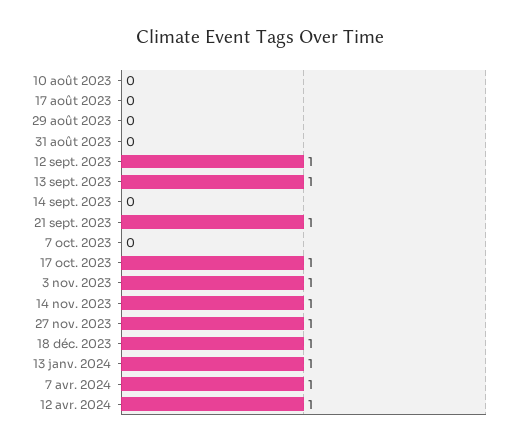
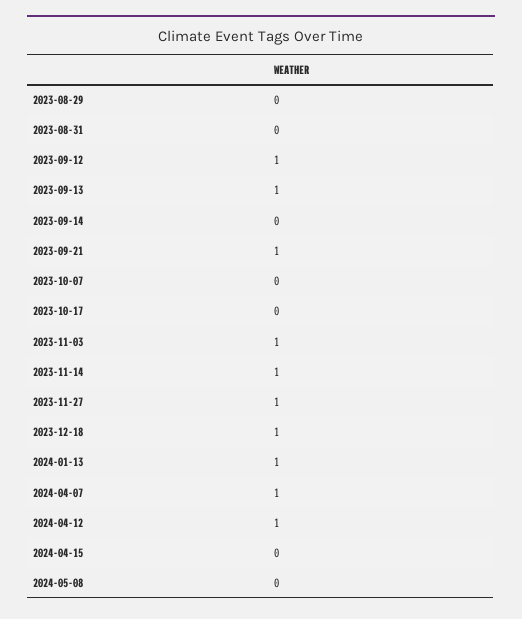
10 août 2023: 0 -> none
17 août 2023: 0 -> none
17 oct. 2023: 1 -> 0
2024-04-15: none -> 0
2024-05-08: none -> 0

